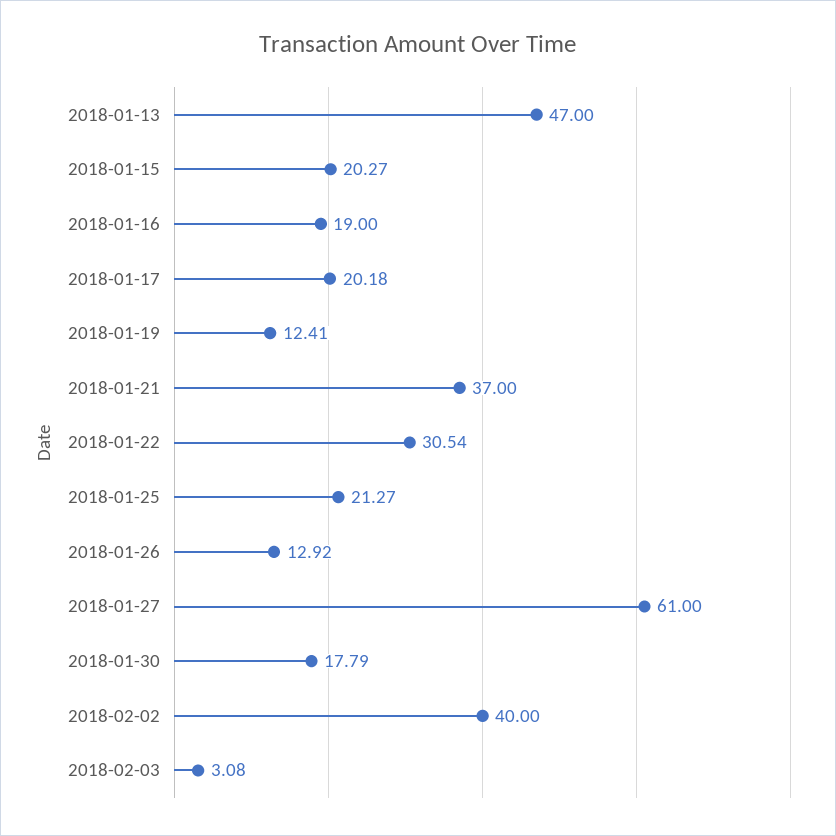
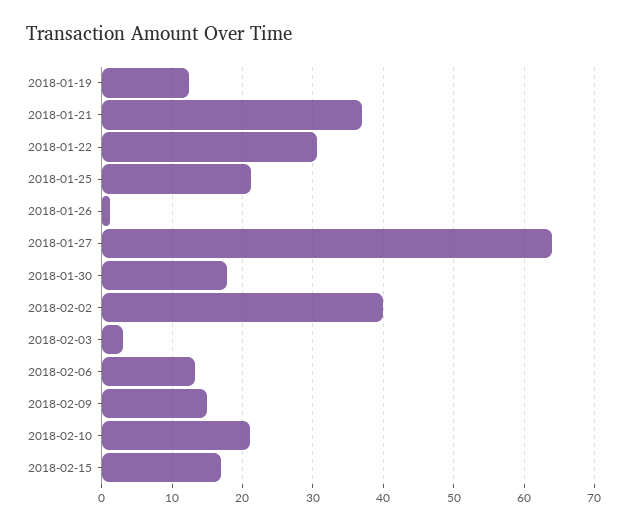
2018-01-13: 47 -> none
2018-01-15: 20.27 -> none
2018-01-16: 19 -> none
2018-01-17: 20.18 -> none
2018-01-26: 12.92 -> 1
2018-01-27: 61 -> 64
2018-02-06: none -> 13
2018-02-09: none -> 15
2018-02-10: none -> 21
2018-02-15: none -> 17

